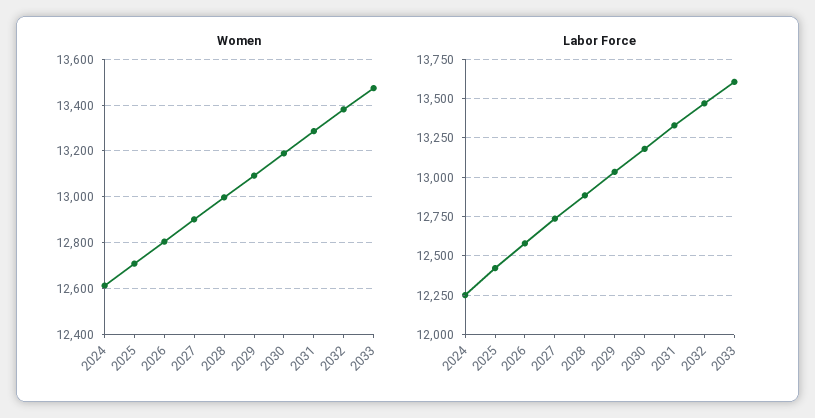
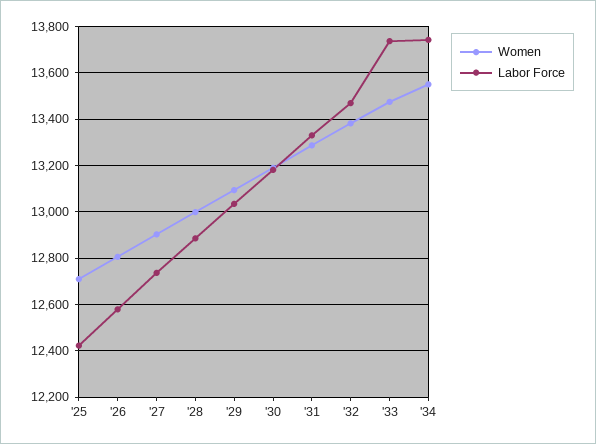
Women, 2024: 12600 -> none
Labor Force, 2024: 12250 -> none
Labor Force, 2033: 13600 -> 13750
Women, '34: none -> 13550
Labor Force, '34: none -> 13750

